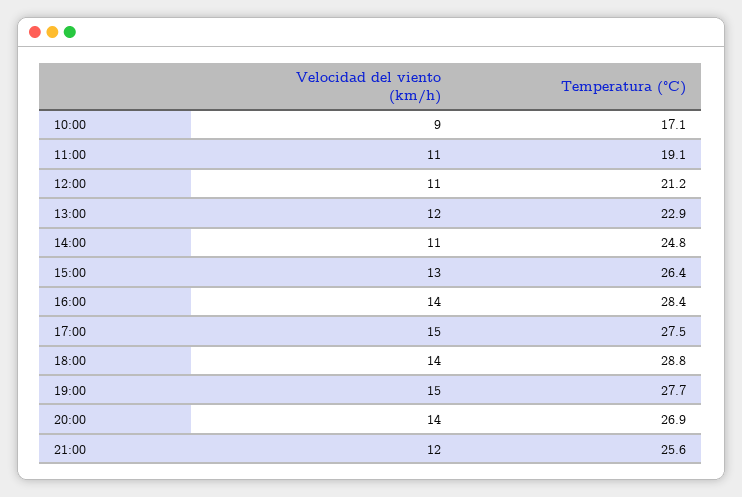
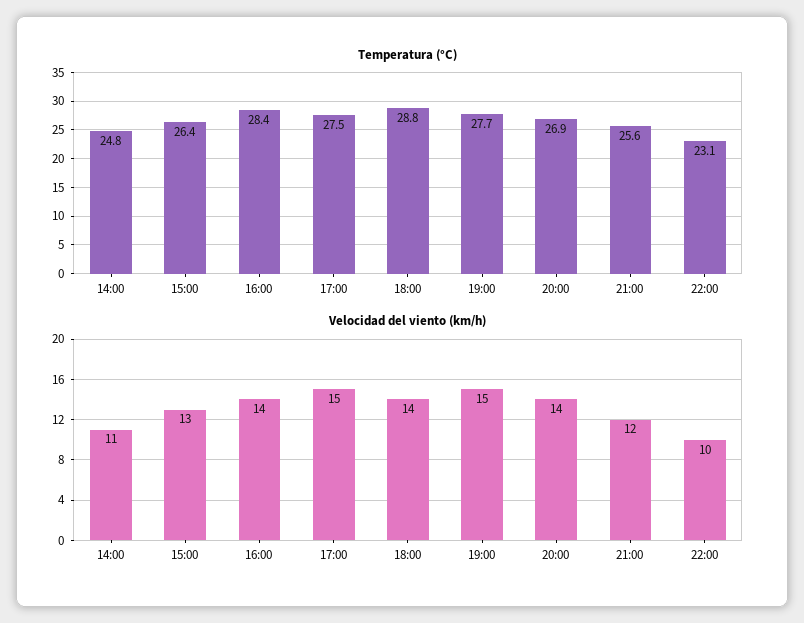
Velocidad del viento (km/h), 10:00: 9 -> none
Temperatura (°C), 10:00: 17.1 -> none
Velocidad del viento (km/h), 11:00: 11 -> none
Temperatura (°C), 11:00: 19.1 -> none
Velocidad del viento (km/h), 12:00: 11 -> none
Temperatura (°C), 12:00: 21.2 -> none
Velocidad del viento (km/h), 13:00: 12 -> none
Temperatura (°C), 13:00: 22.9 -> none
Temperatura (°C), 22:00: none -> 23.1
Velocidad del viento (km/h), 22:00: none -> 10

